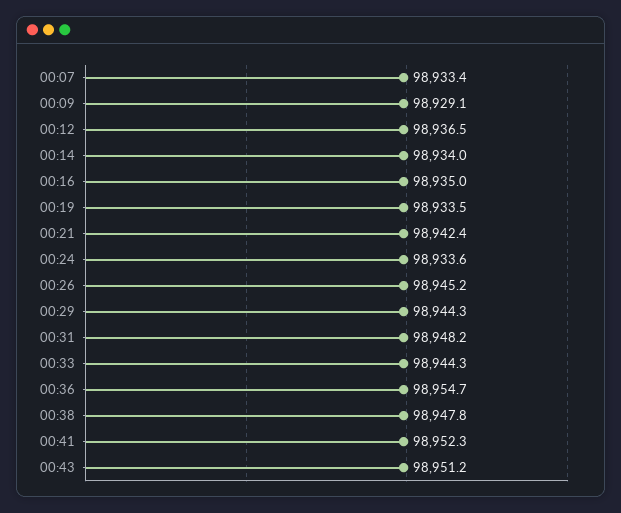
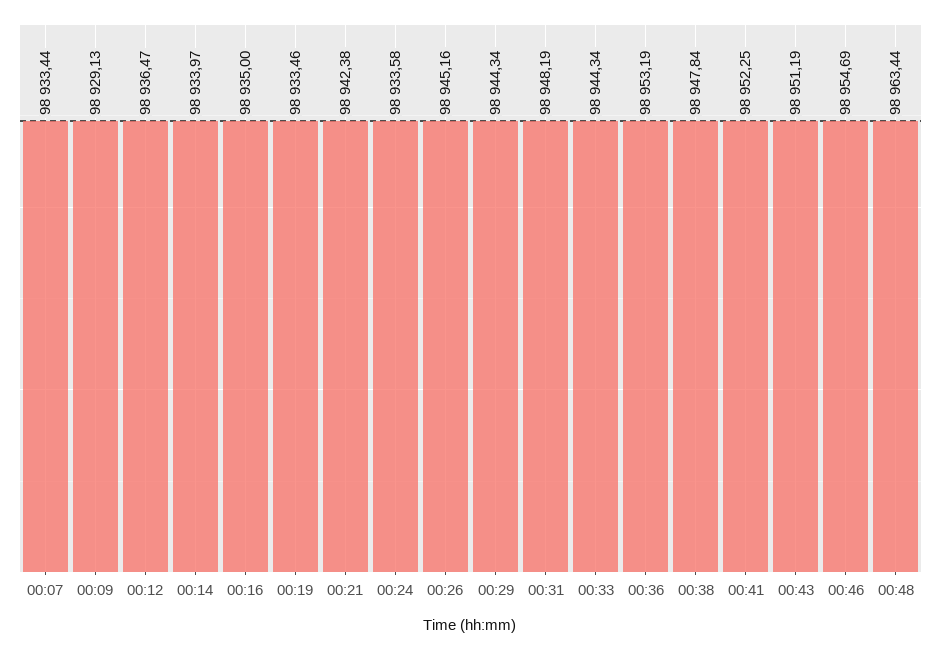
00:36: 98954.7 -> 98953.19
00:46: none -> 98954.69
00:48: none -> 98963.44

